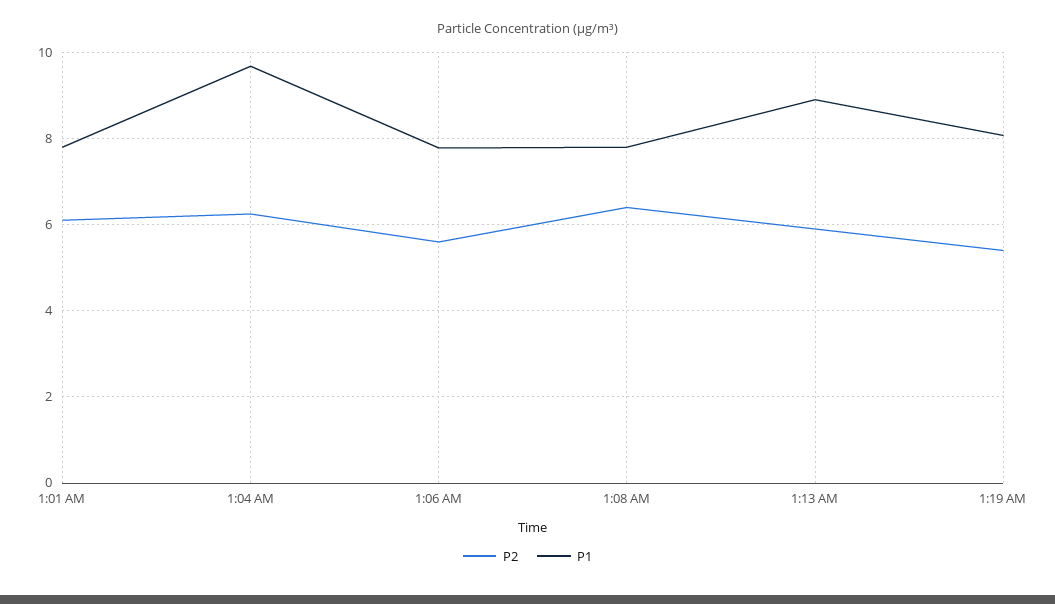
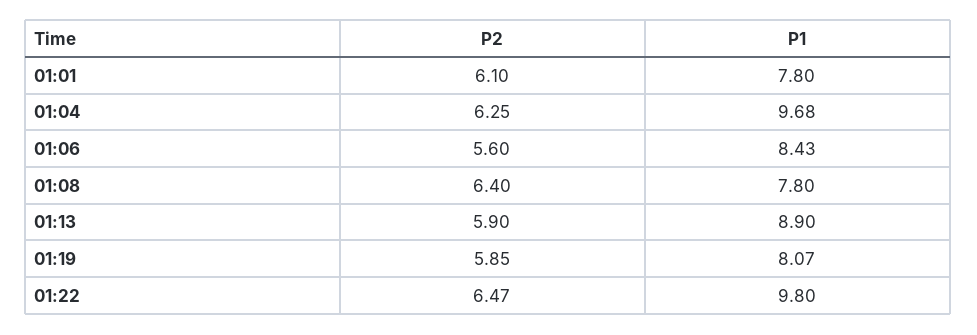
P1, 1:06 AM: 7.8 -> 8.43
P2, 1:19 AM: 5.4 -> 5.85
P2, 01:22: none -> 6.47
P1, 01:22: none -> 9.8

